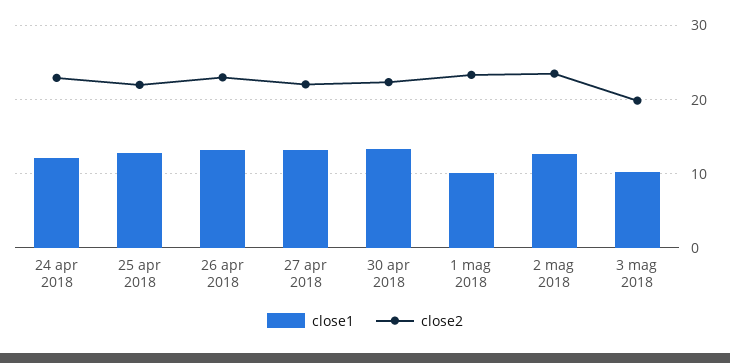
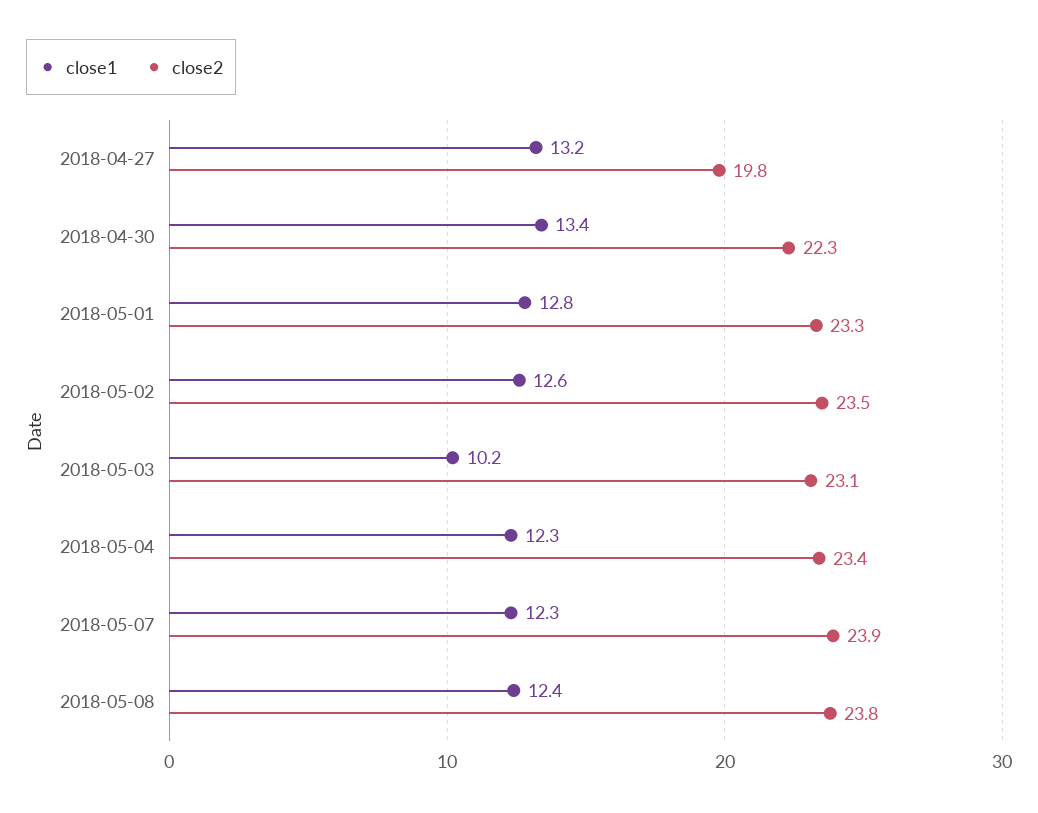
close1, 24 apr 2018: 12 -> none
close2, 24 apr 2018: 23 -> none
close1, 25 apr 2018: 13 -> none
close2, 25 apr 2018: 22 -> none
close1, 26 apr 2018: 13 -> none
close2, 26 apr 2018: 23 -> none
close2, 27 apr 2018: 22 -> 19.8
close1, 1 mag 2018: 10 -> 12.8
close2, 3 mag 2018: 20 -> 23.1
close1, 2018-05-04: none -> 12.3
close2, 2018-05-04: none -> 23.4
close1, 2018-05-07: none -> 12.3
close2, 2018-05-07: none -> 23.9
close1, 2018-05-08: none -> 12.4
close2, 2018-05-08: none -> 23.8

